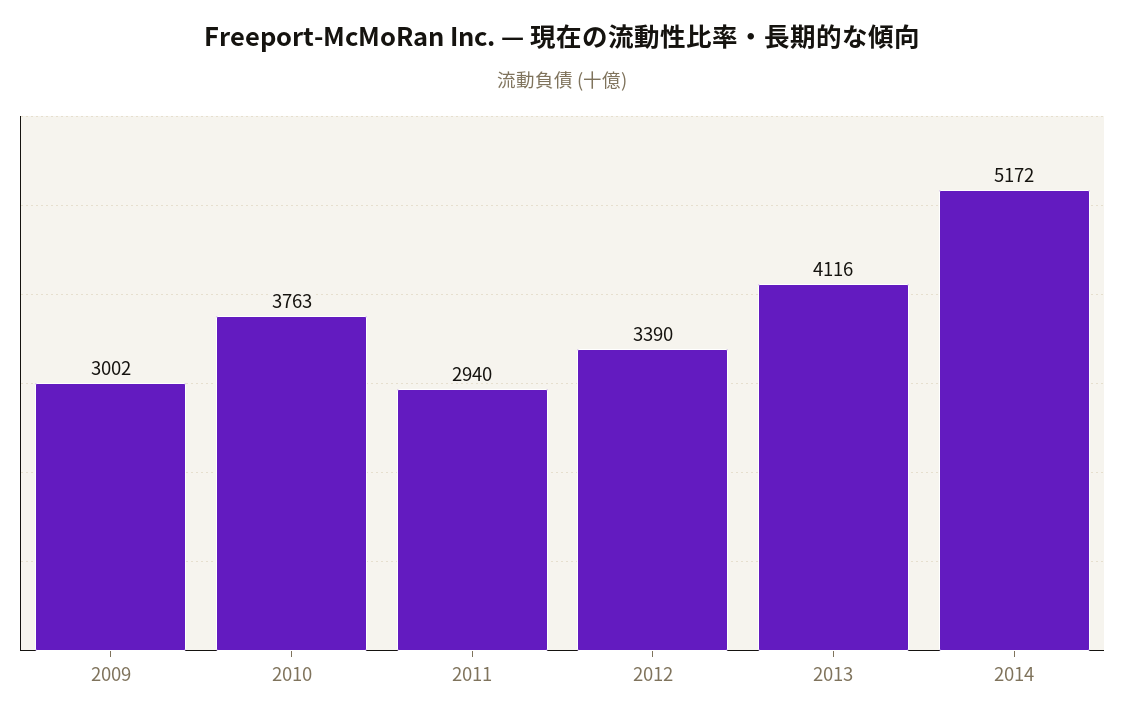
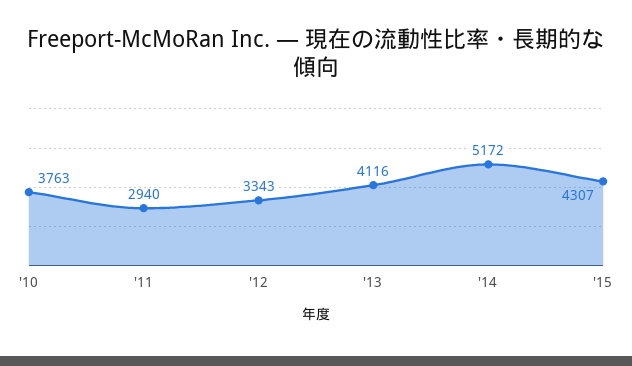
2009: 3002 -> none
2012: 3390 -> 3343
'15: none -> 4307

